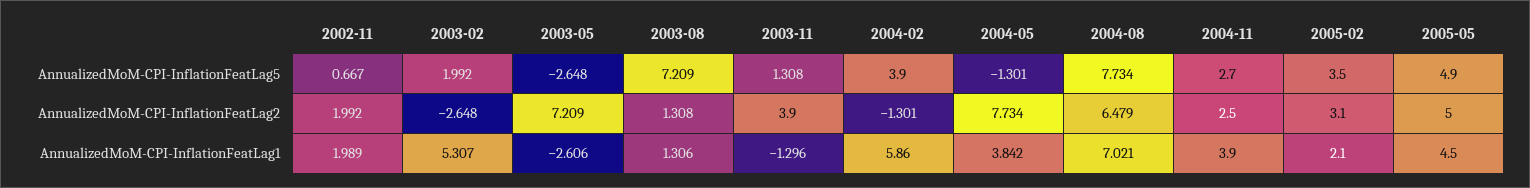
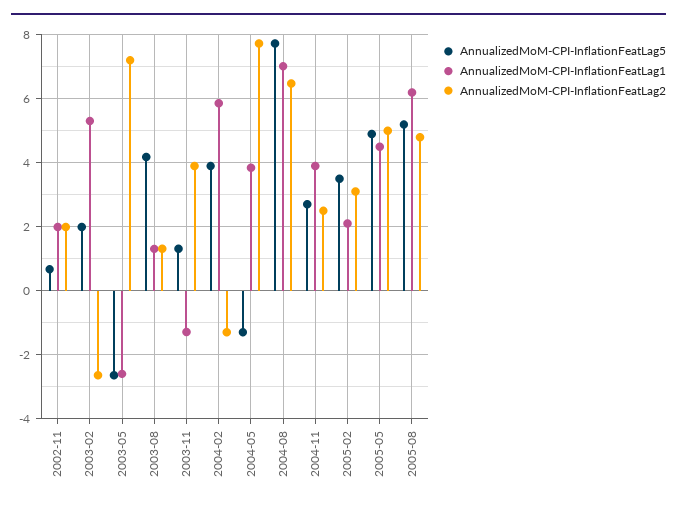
AnnualizedMoM-CPI-InflationFeatLag5, 2003-08: 7.209 -> 4.2
AnnualizedMoM-CPI-InflationFeatLag5, 2005-08: none -> 5.2
AnnualizedMoM-CPI-InflationFeatLag1, 2005-08: none -> 6.2
AnnualizedMoM-CPI-InflationFeatLag2, 2005-08: none -> 4.8

